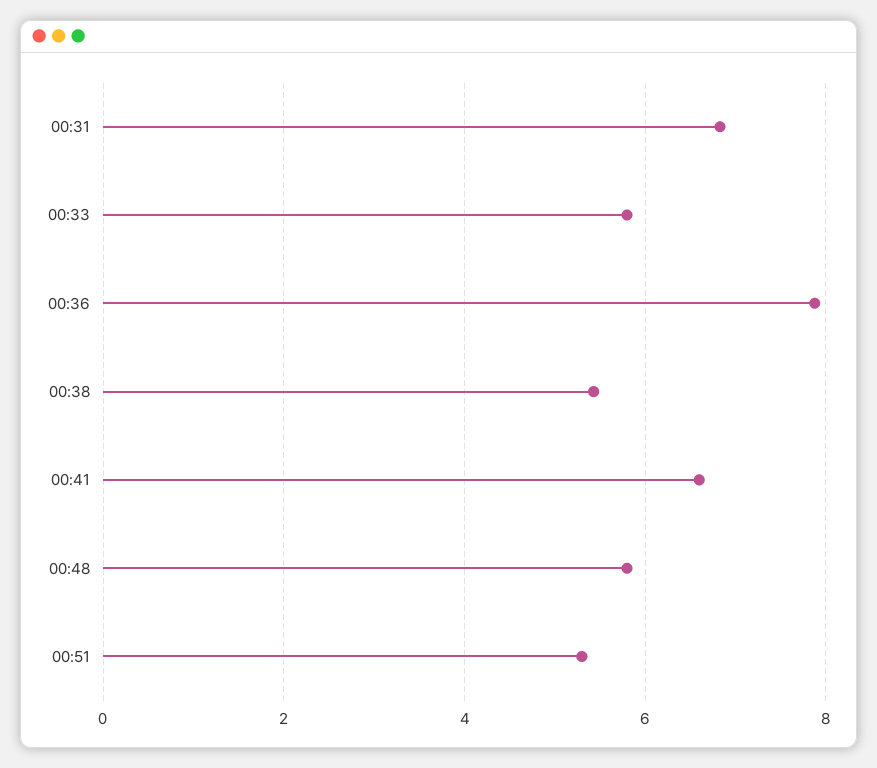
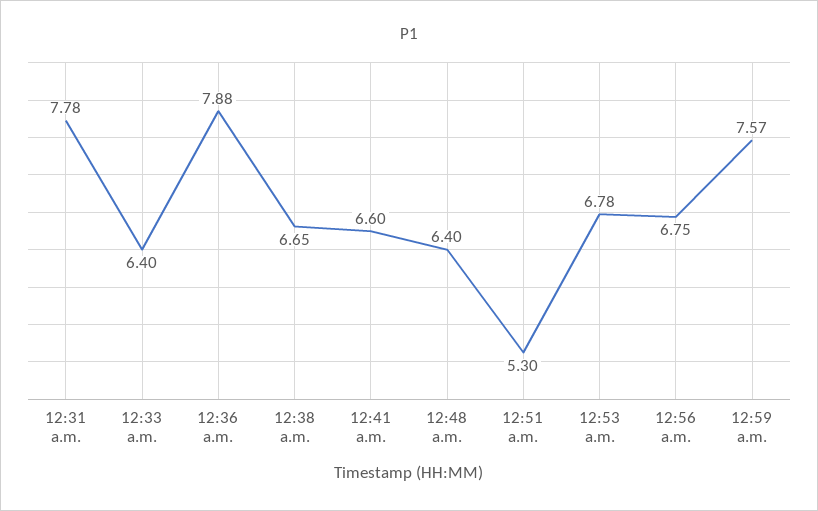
00:31: 6.8 -> 7.78
00:33: 5.8 -> 6.4
00:38: 5.4 -> 6.65
00:48: 5.8 -> 6.4
12:53 a.m.: none -> 6.78
12:56 a.m.: none -> 6.75
12:59 a.m.: none -> 7.57

